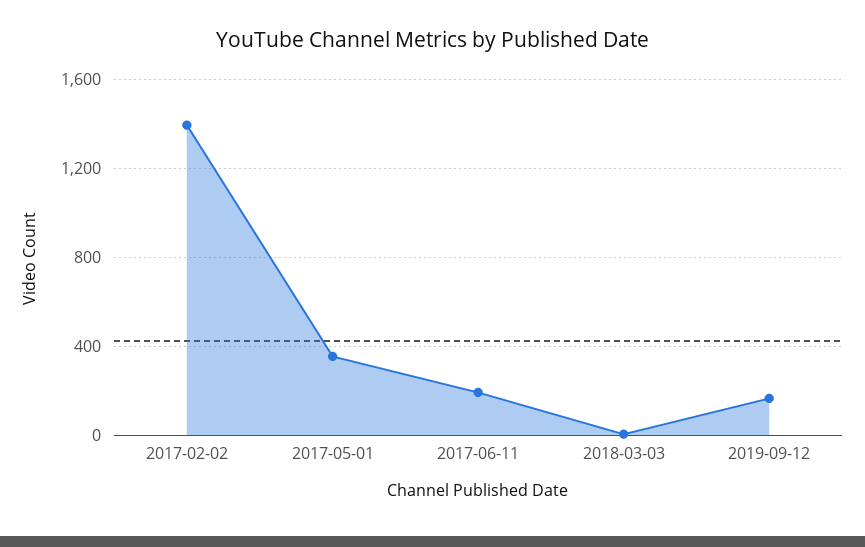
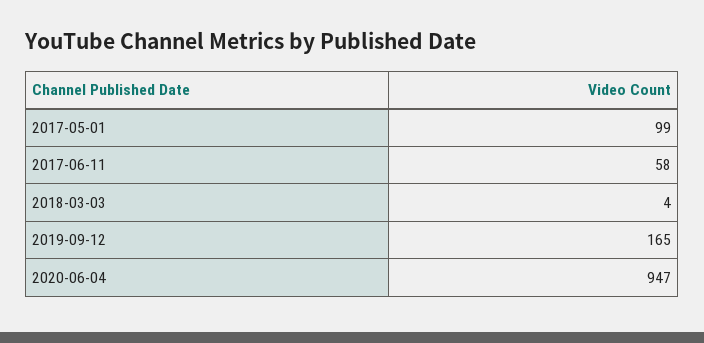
2017-02-02: 1400 -> none
2017-05-01: 350 -> 99
2017-06-11: 200 -> 58
2020-06-04: none -> 947

